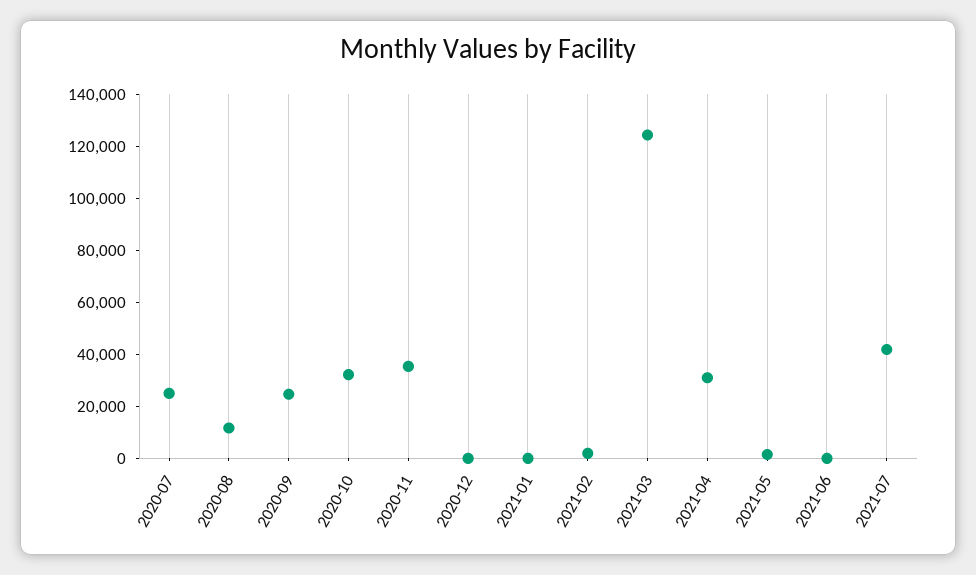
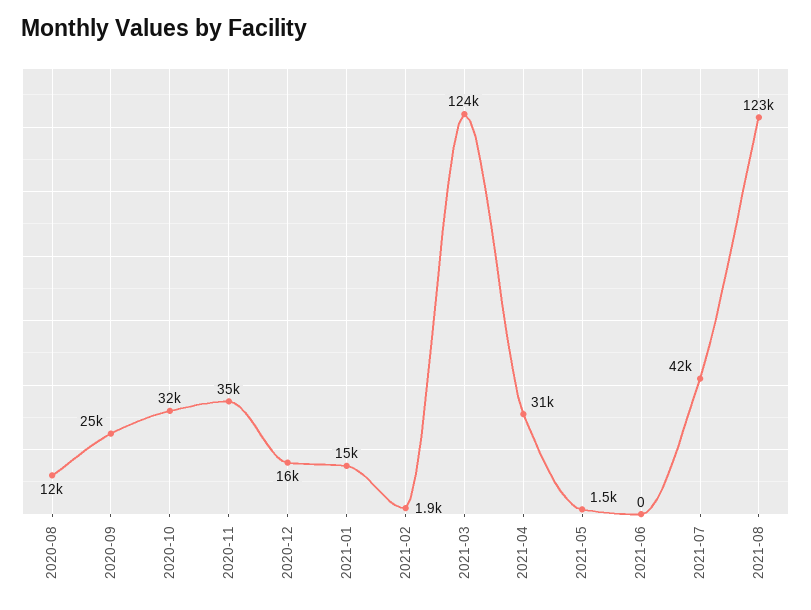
2020-07: 25000 -> none
2020-12: 0 -> 16000
2021-01: 0 -> 15000
2021-08: none -> 123000

